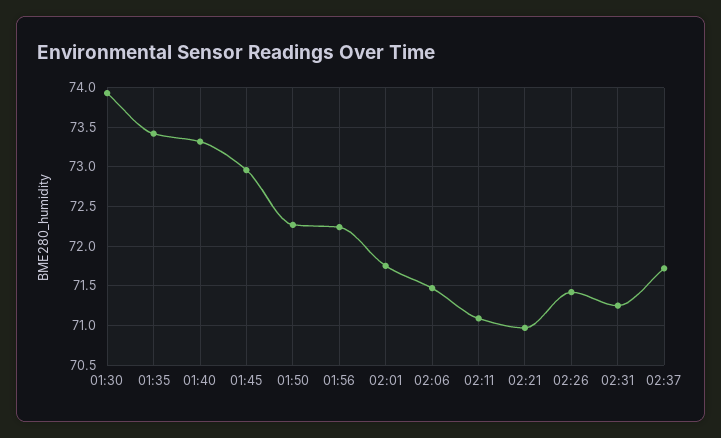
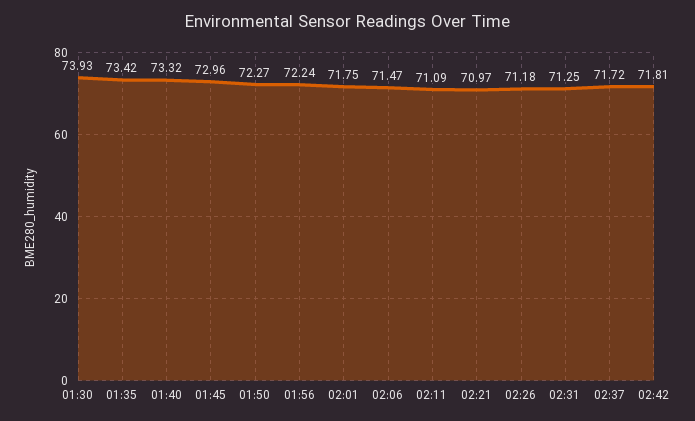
02:26: 71.4 -> 71.18
02:42: none -> 71.81

